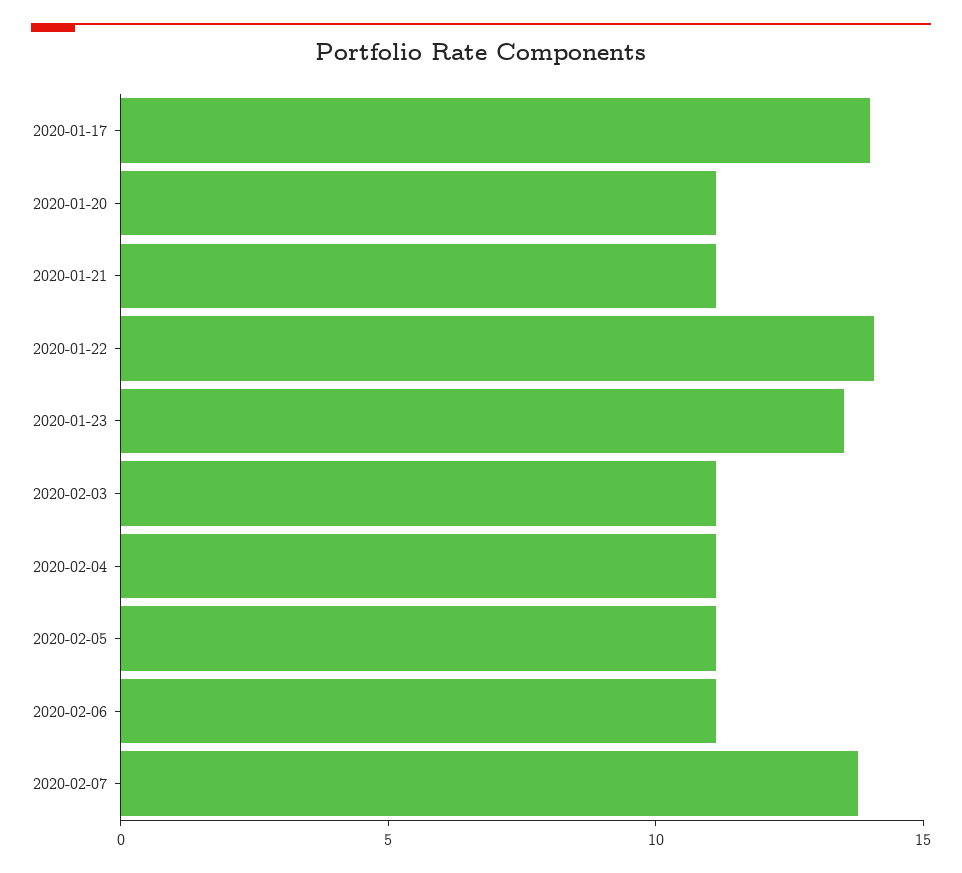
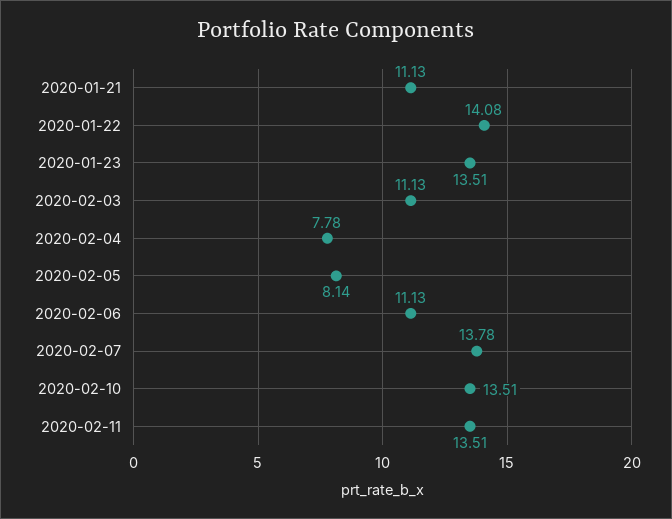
2020-01-17: 14 -> none
2020-01-20: 11 -> none
2020-02-04: 11 -> 7.78
2020-02-05: 11 -> 8.14
2020-02-10: none -> 13.51
2020-02-11: none -> 13.51

